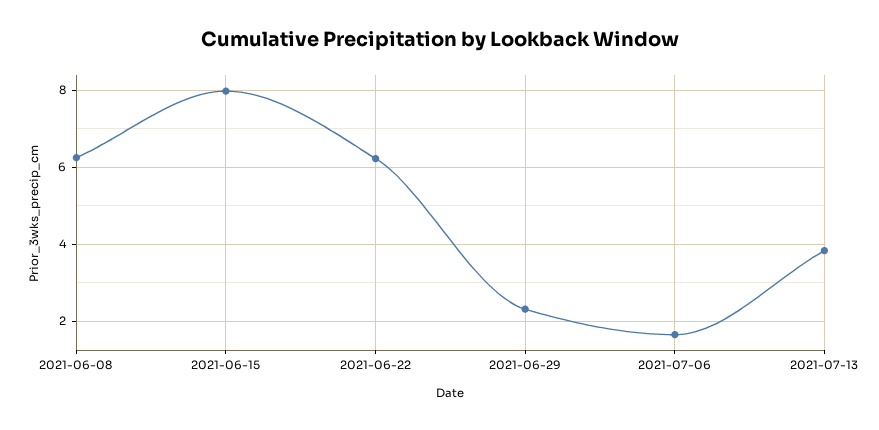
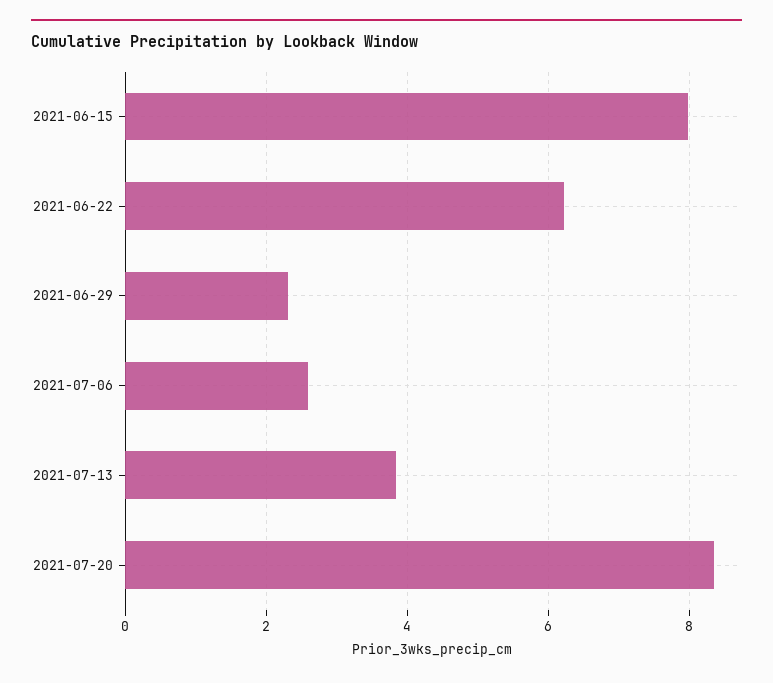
2021-06-08: 6.2 -> none
2021-07-06: 1.6 -> 2.6
2021-07-20: none -> 8.4

